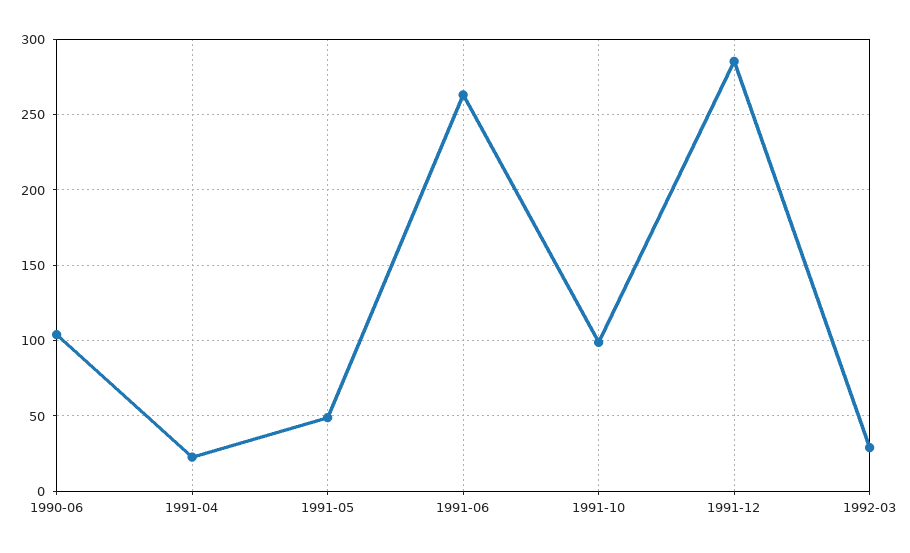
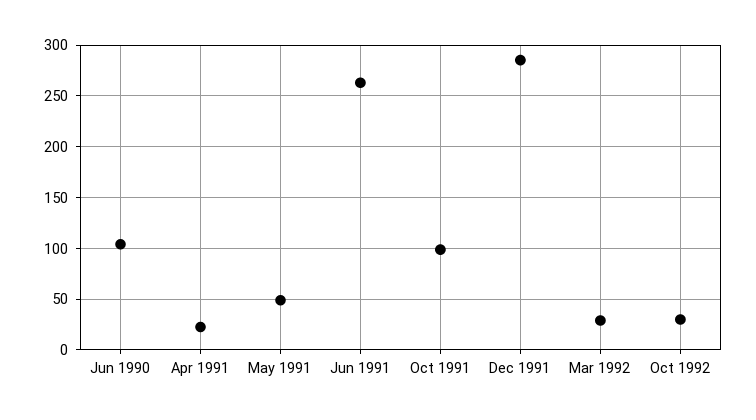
Oct 1992: none -> 30

